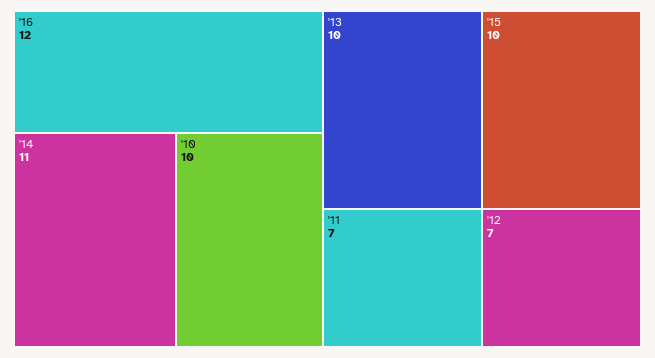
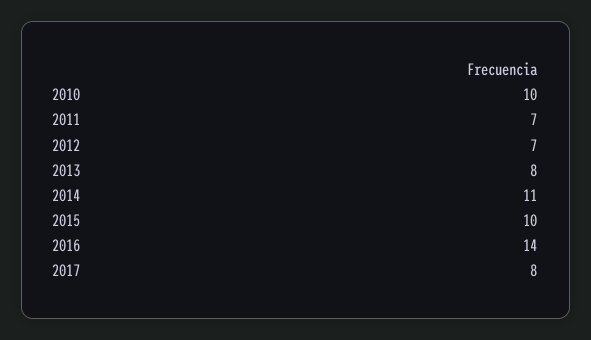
'16: 12 -> 14
'13: 10 -> 8
2017: none -> 8

